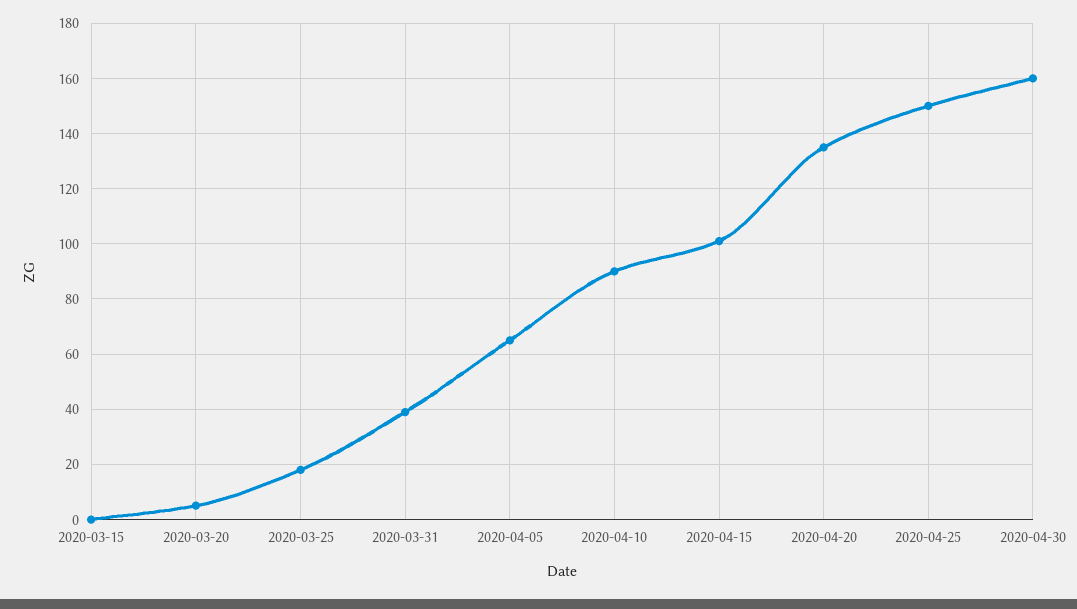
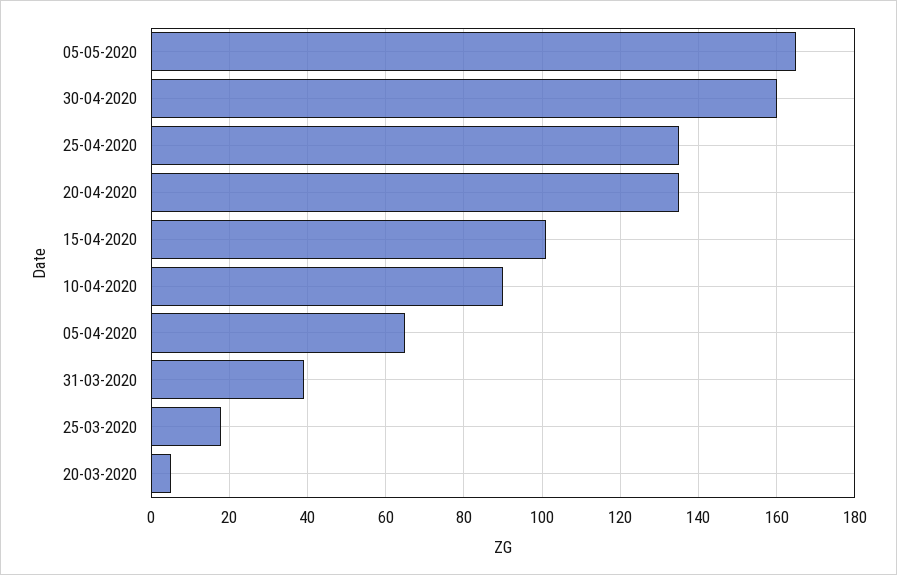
2020-03-15: 0 -> none
2020-04-25: 150 -> 135
05-05-2020: none -> 165

